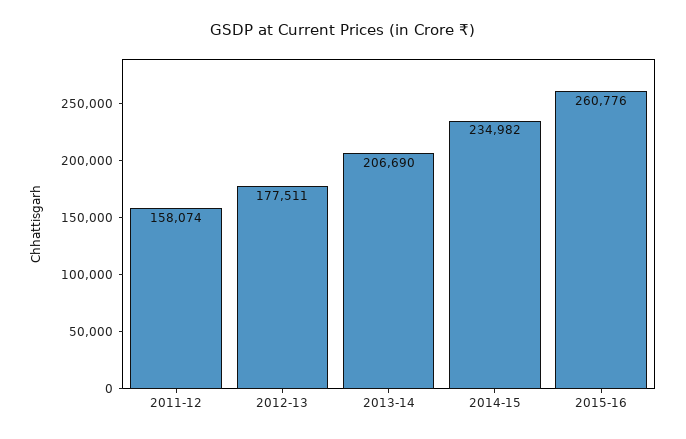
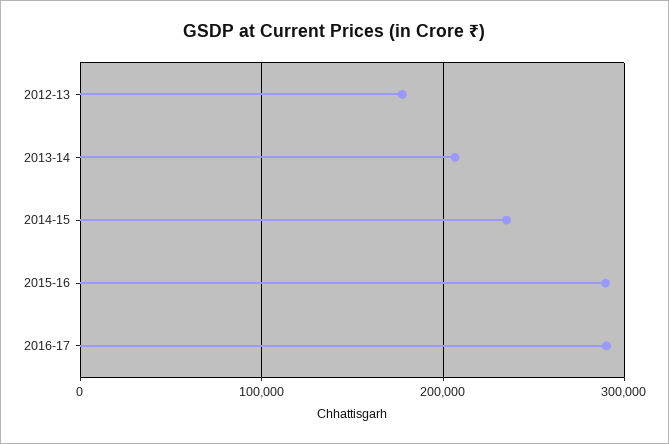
2011-12: 158074 -> none
2015-16: 260776 -> 290000
2016-17: none -> 290000

